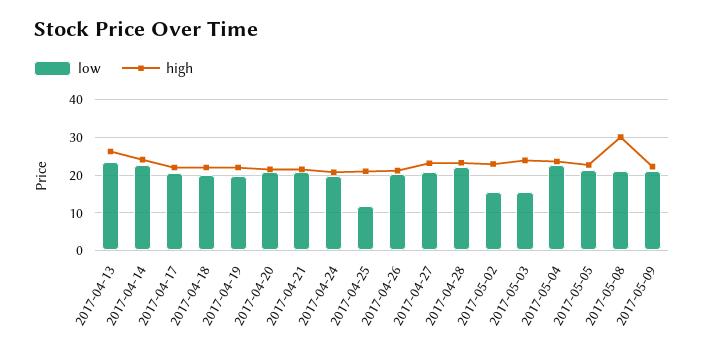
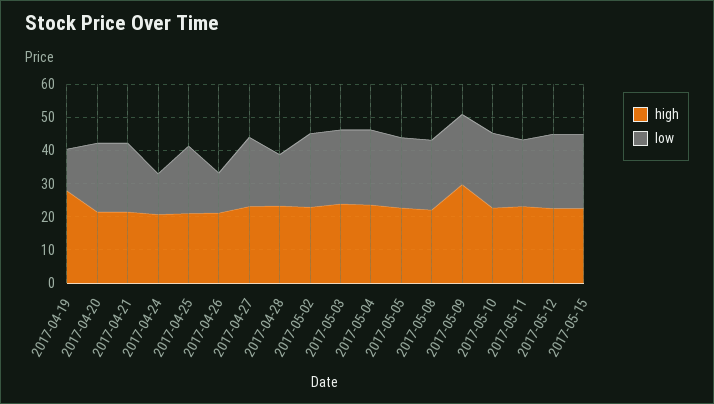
low, 2017-04-13: 24 -> none
high, 2017-04-13: 26 -> none
low, 2017-04-14: 22 -> none
high, 2017-04-14: 24 -> none
low, 2017-04-17: 20 -> none
high, 2017-04-17: 22 -> none
low, 2017-04-18: 20 -> none
high, 2017-04-18: 22 -> none
low, 2017-04-19: 20 -> 12.5
high, 2017-04-19: 22 -> 27.5
low, 2017-04-24: 20 -> 12.5
low, 2017-04-25: 12 -> 20
low, 2017-04-26: 20 -> 12.5
low, 2017-04-28: 22 -> 15
low, 2017-05-02: 16 -> 22.5
low, 2017-05-03: 16 -> 22.5
high, 2017-05-08: 30 -> 22.5
high, 2017-05-09: 22 -> 30
high, 2017-05-10: none -> 22.5
low, 2017-05-10: none -> 22.5
high, 2017-05-11: none -> 22.5
low, 2017-05-11: none -> 20
high, 2017-05-12: none -> 22.5
low, 2017-05-12: none -> 22.5
high, 2017-05-15: none -> 22.5
low, 2017-05-15: none -> 22.5

